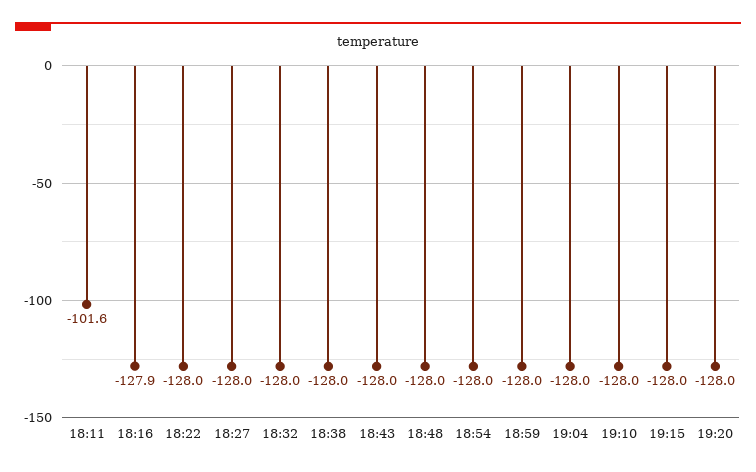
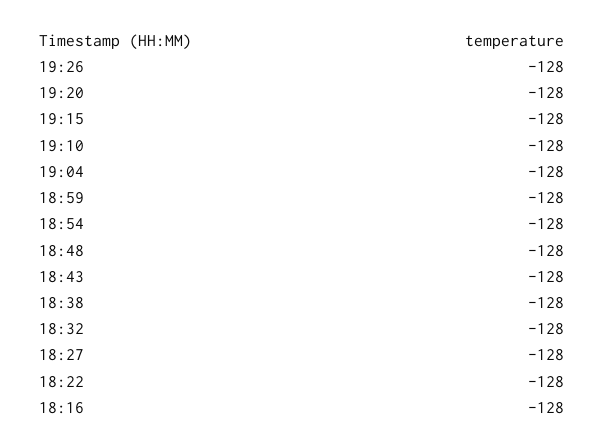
18:11: -101.6 -> none
18:16: -127.9 -> -128
19:26: none -> -128

